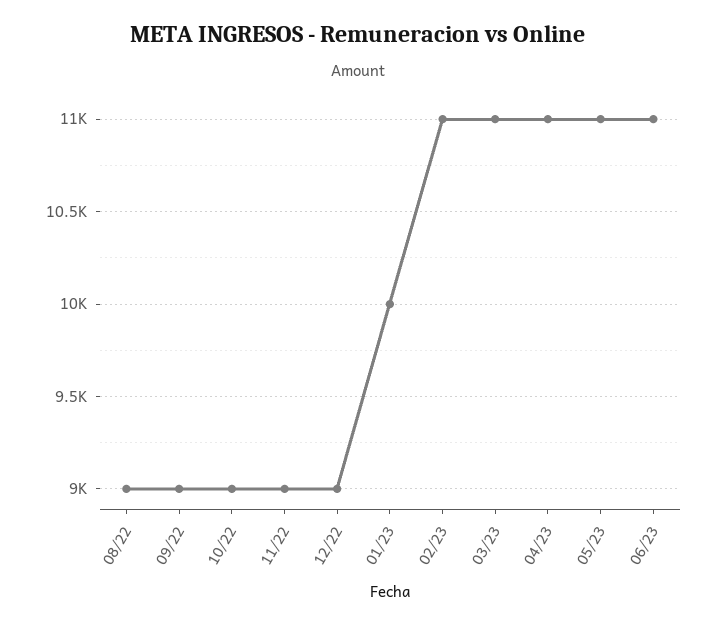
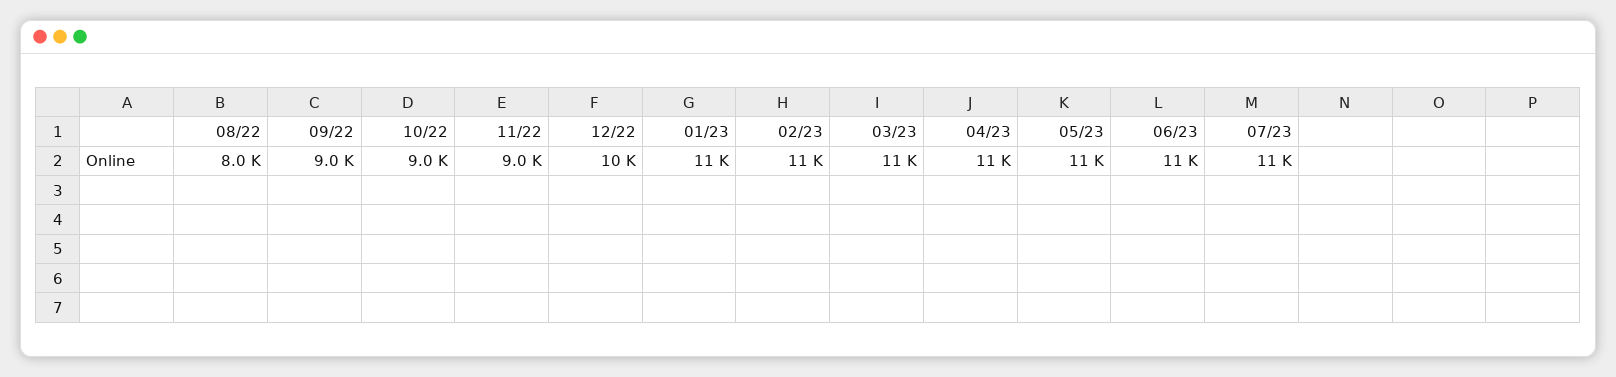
08/22: 9000 -> 8000
12/22: 9000 -> 10000
01/23: 10000 -> 11000
07/23: none -> 11000

